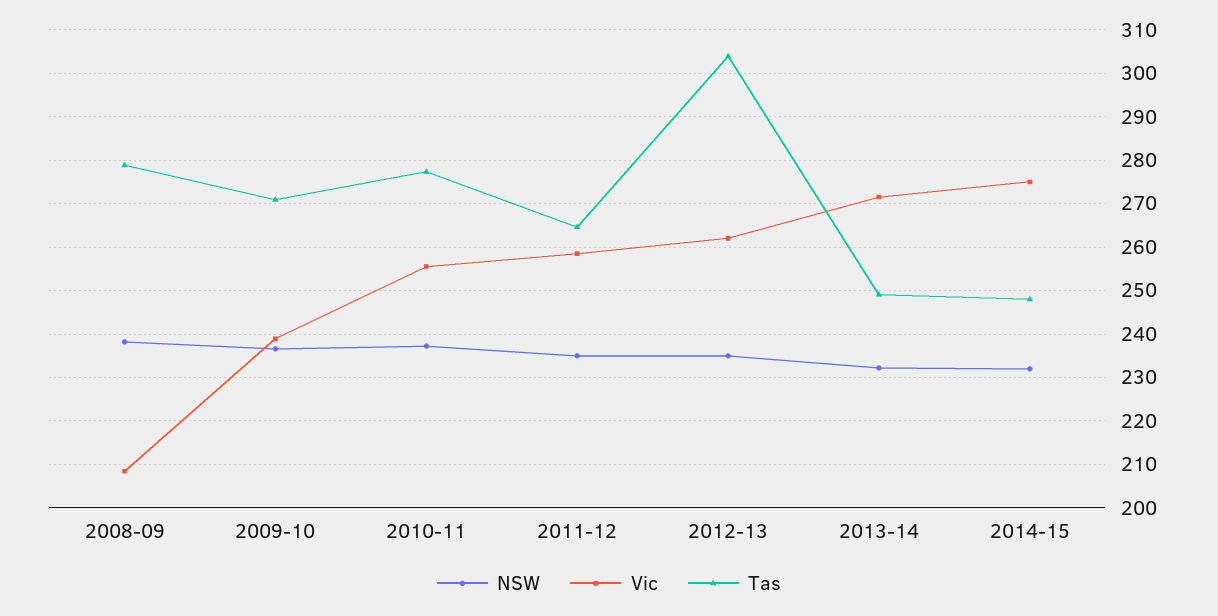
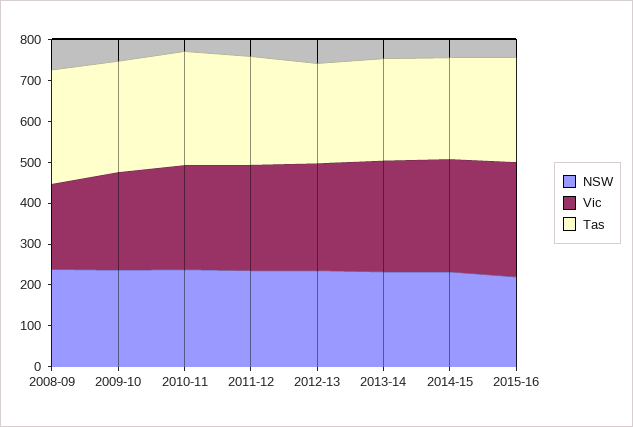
Tas, 2012-13: 304 -> 240
NSW, 2015-16: none -> 220
Vic, 2015-16: none -> 280
Tas, 2015-16: none -> 260

